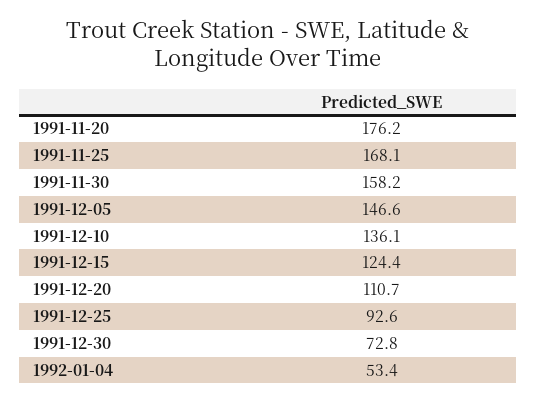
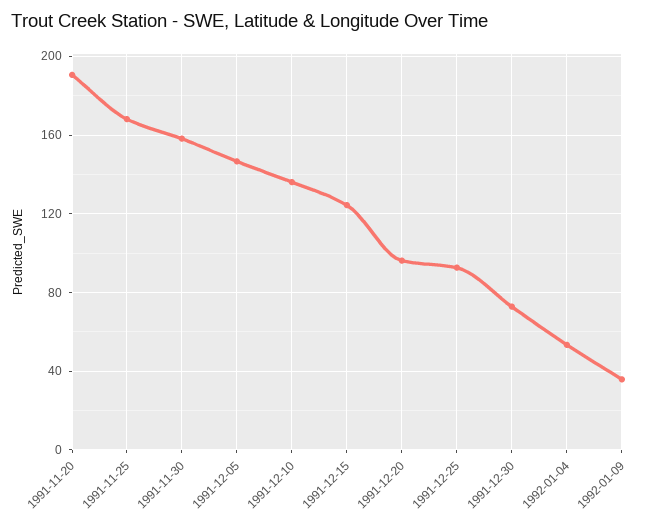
1991-11-20: 176.2 -> 190
1991-12-20: 110.7 -> 95
1992-01-09: none -> 35

